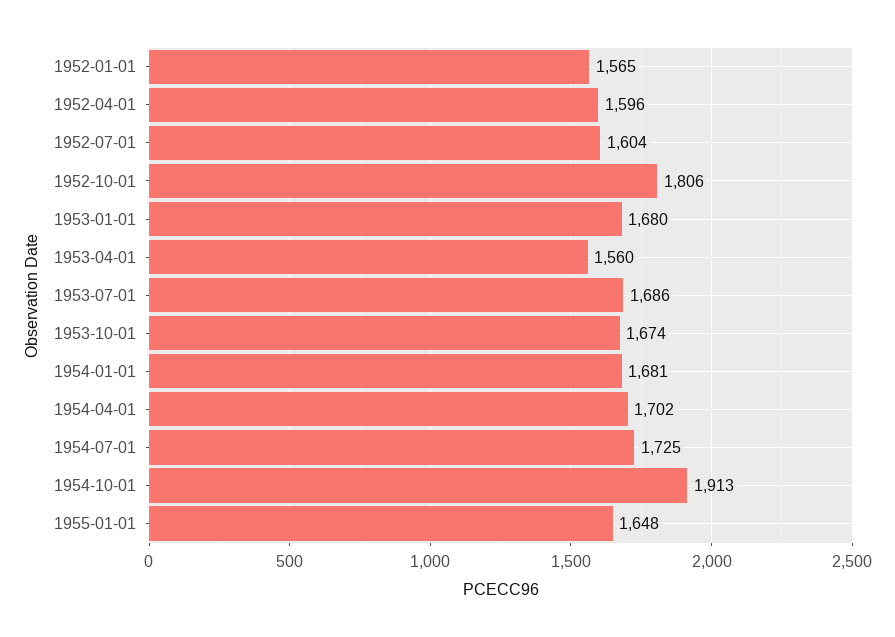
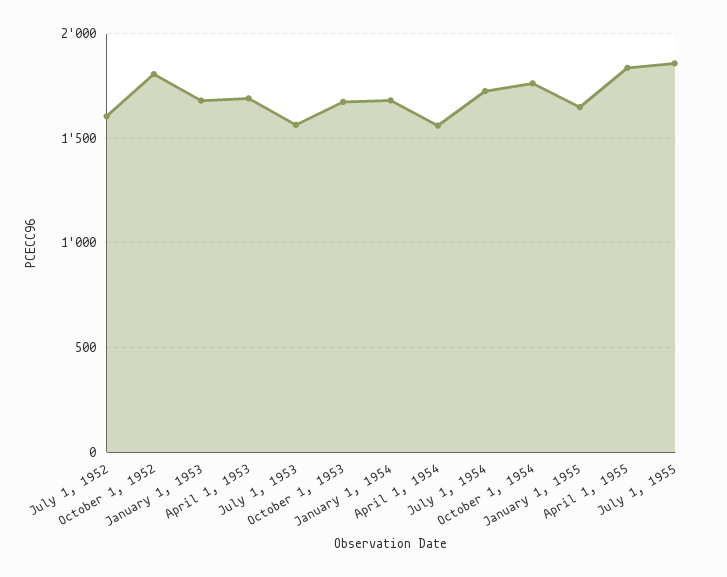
1952-01-01: 1565 -> none
1952-04-01: 1596 -> none
1953-04-01: 1560 -> 1700
1953-07-01: 1686 -> 1550
1954-04-01: 1702 -> 1550
1954-10-01: 1913 -> 1750
April 1, 1955: none -> 1850
July 1, 1955: none -> 1850

